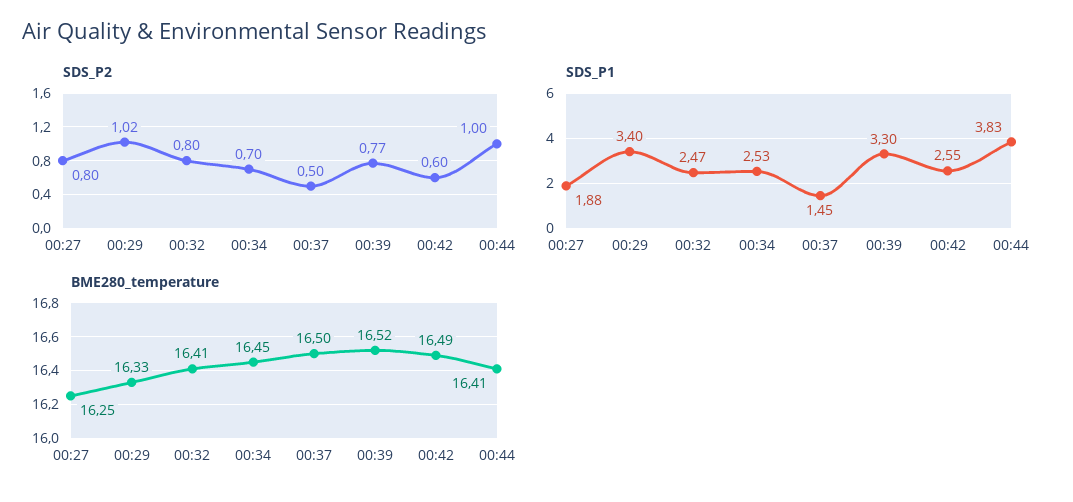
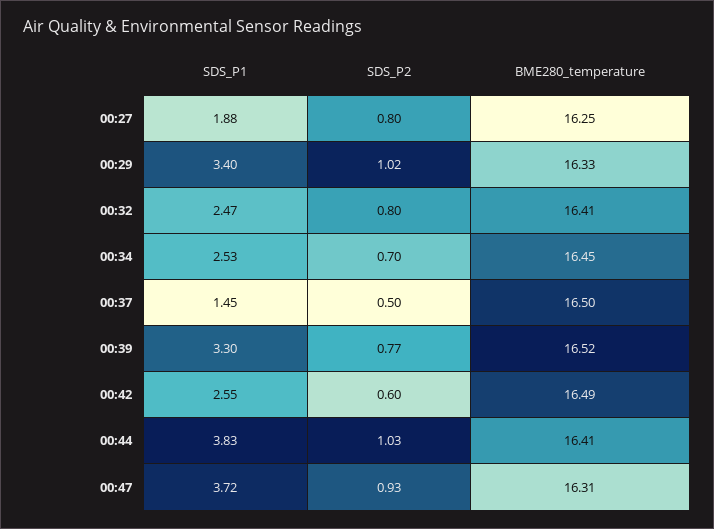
SDS_P2, 00:44: 1 -> 1.03
SDS_P1, 00:47: none -> 3.72
SDS_P2, 00:47: none -> 0.93
BME280_temperature, 00:47: none -> 16.31

